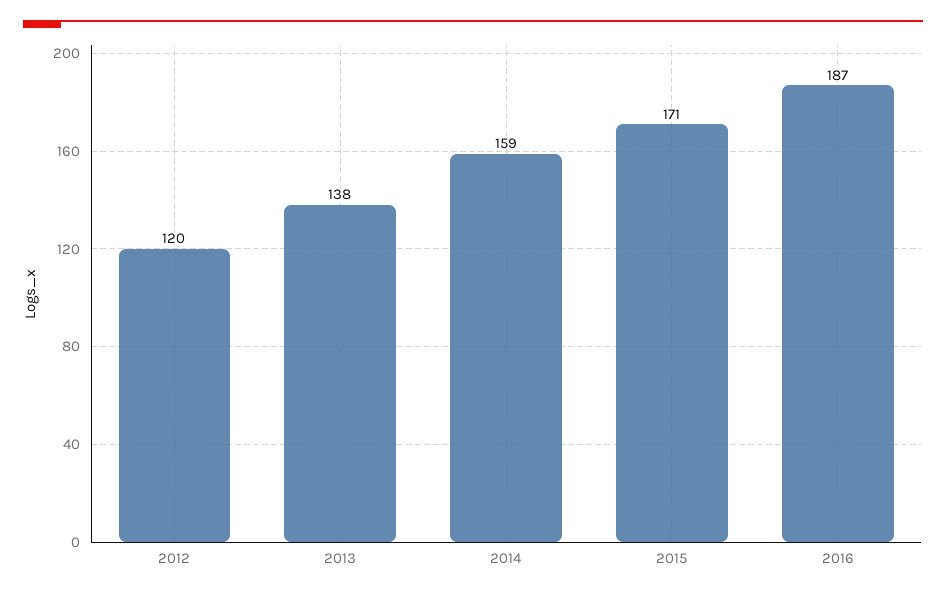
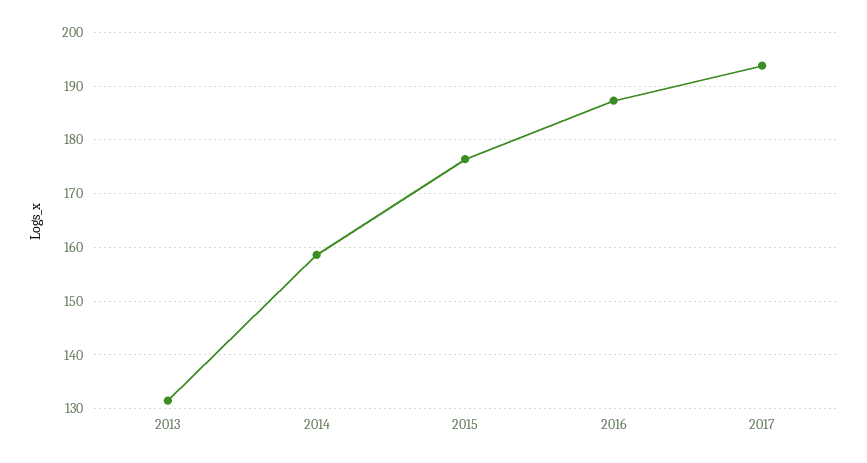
2012: 120 -> none
2013: 138 -> 132
2015: 171 -> 176
2017: none -> 194

